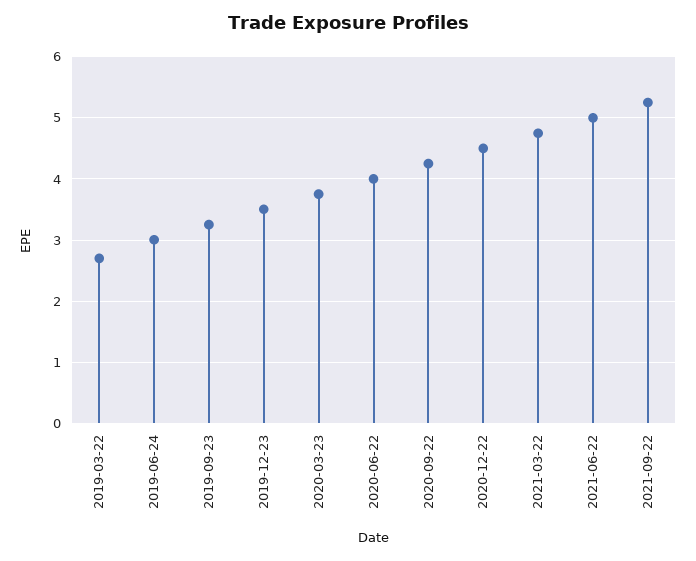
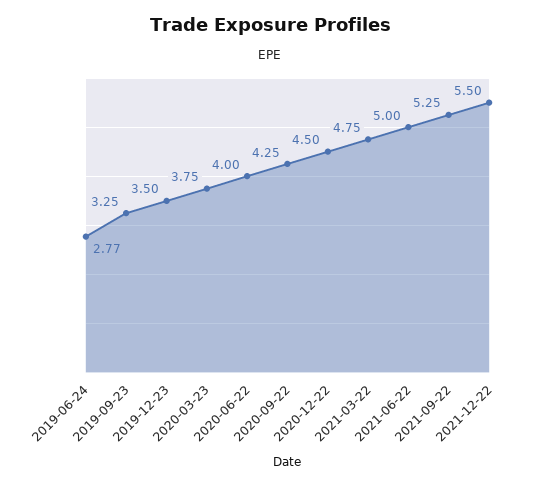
2019-03-22: 2.7 -> none
2019-06-24: 3 -> 2.77
2021-12-22: none -> 5.5

